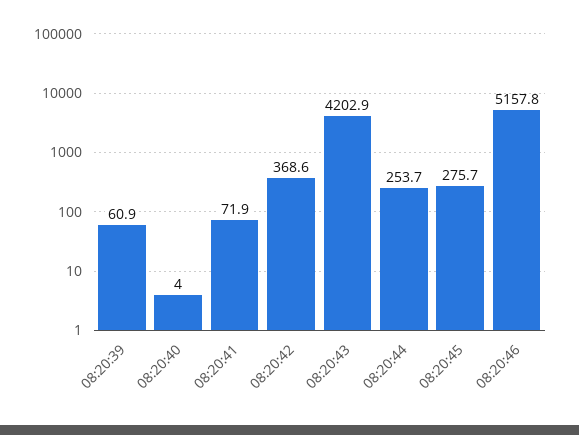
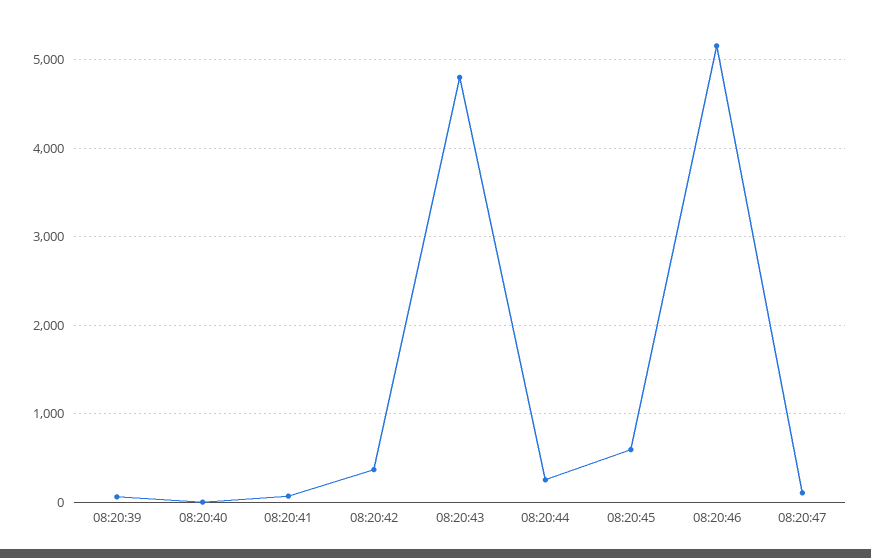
08:20:43: 4202.9 -> 4800
08:20:45: 275.7 -> 600
08:20:47: none -> 100

